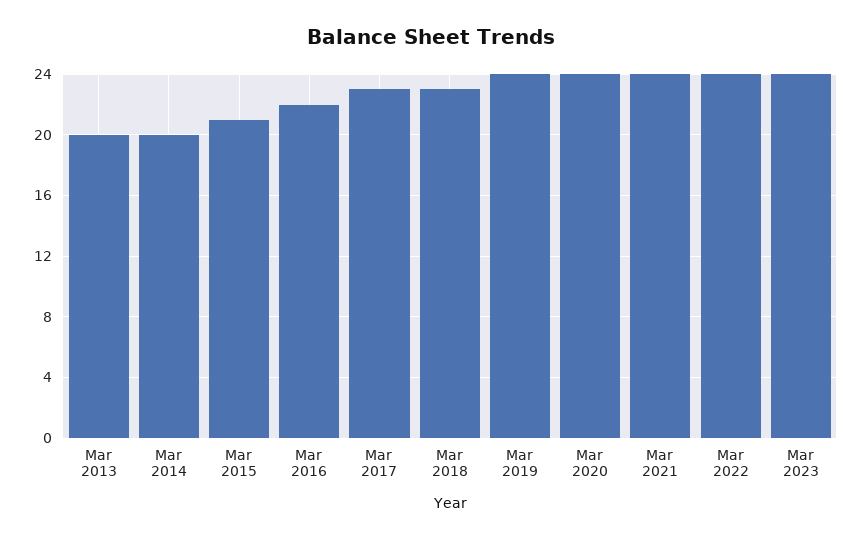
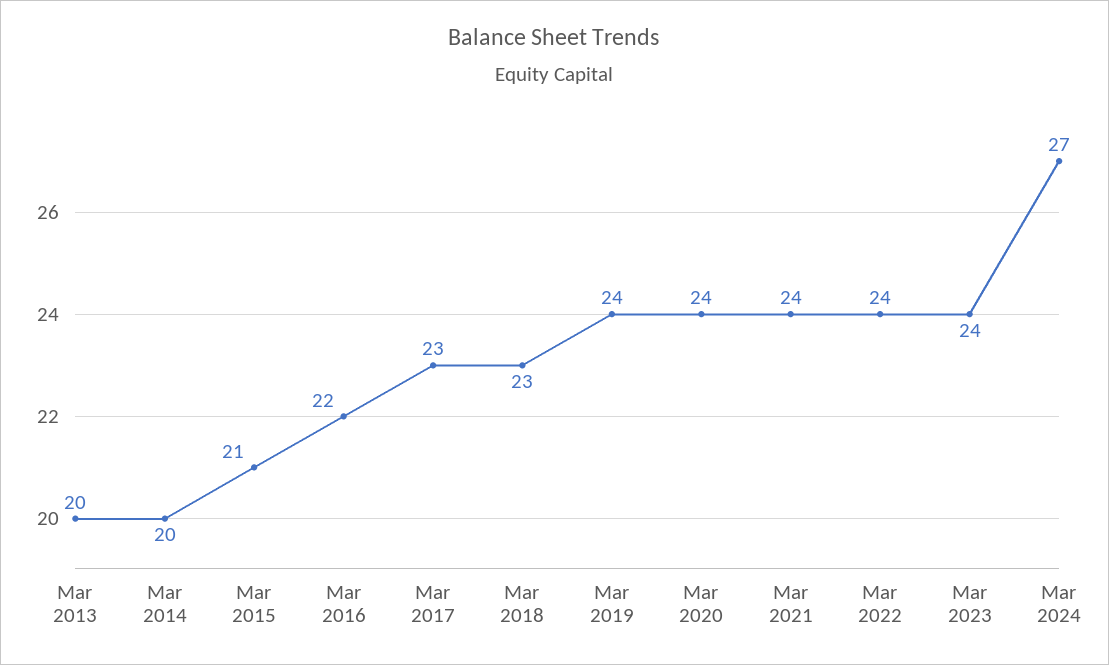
Mar 2024: none -> 27

